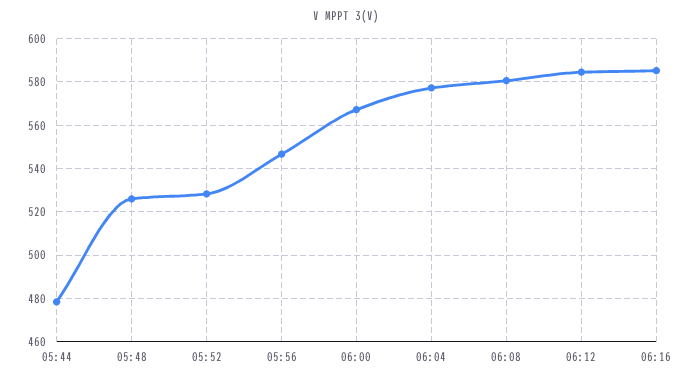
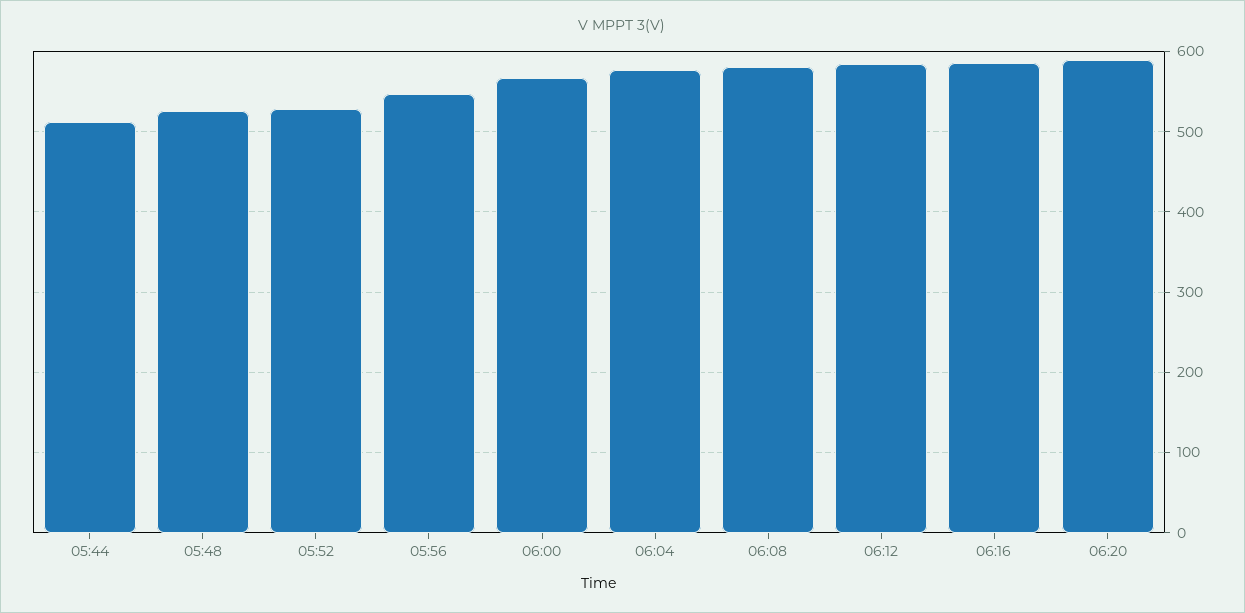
05:44: 480 -> 510
06:20: none -> 590

